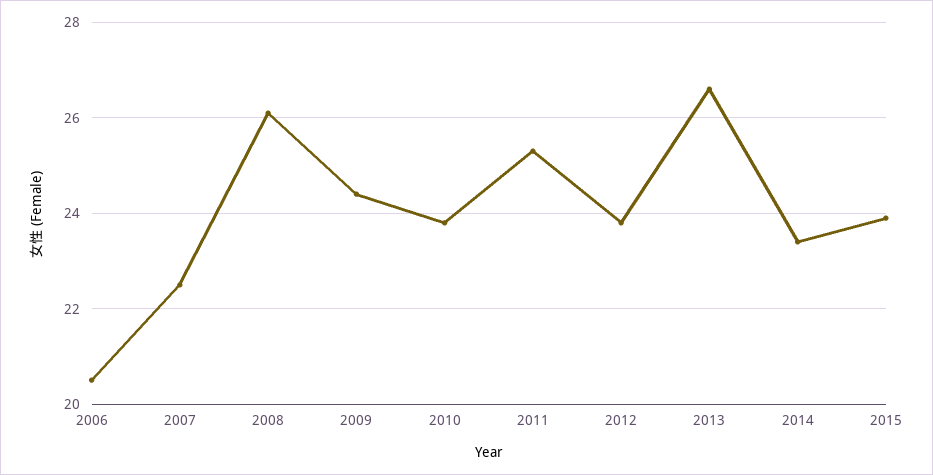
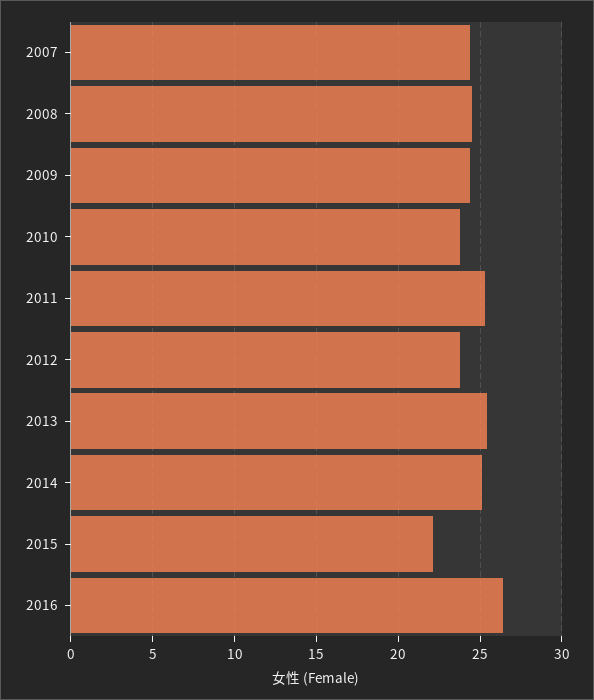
2006: 20.5 -> none
2007: 22.5 -> 24.5
2008: 26 -> 24.5
2013: 26.5 -> 25.5
2014: 23.5 -> 25
2015: 24 -> 22
2016: none -> 26.5

